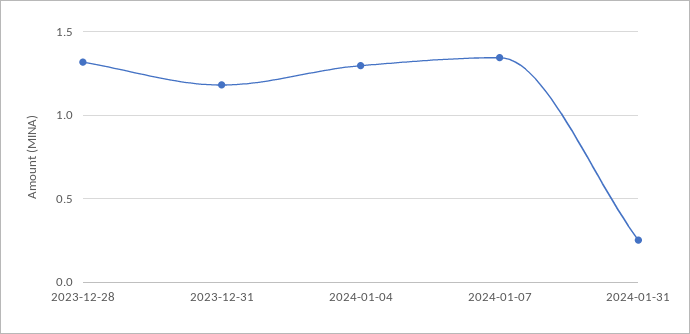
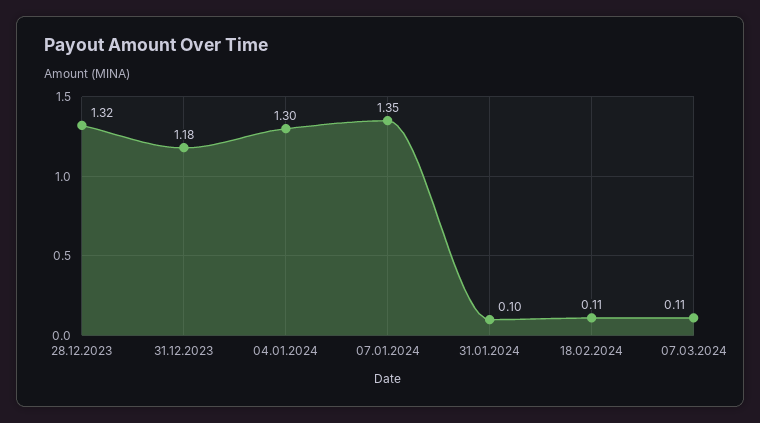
2024-01-31: 0.25 -> 0.1
18.02.2024: none -> 0.11
07.03.2024: none -> 0.11

